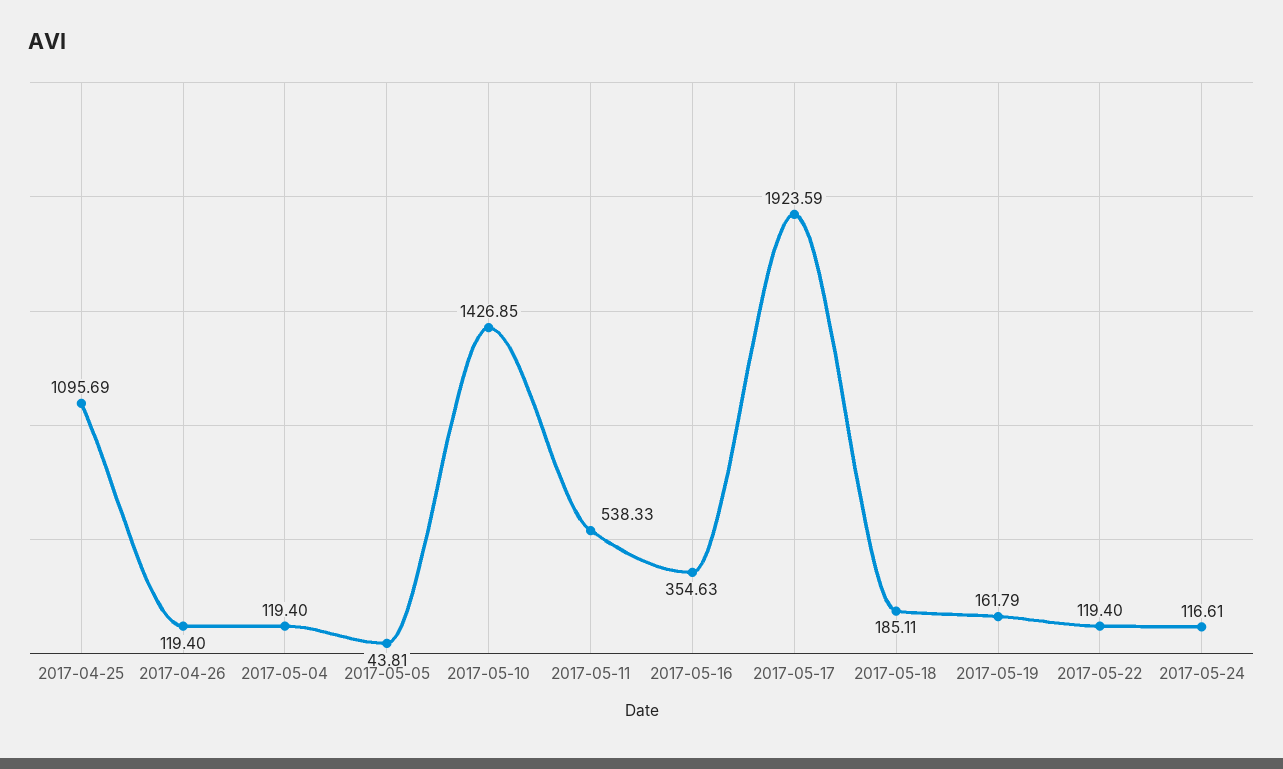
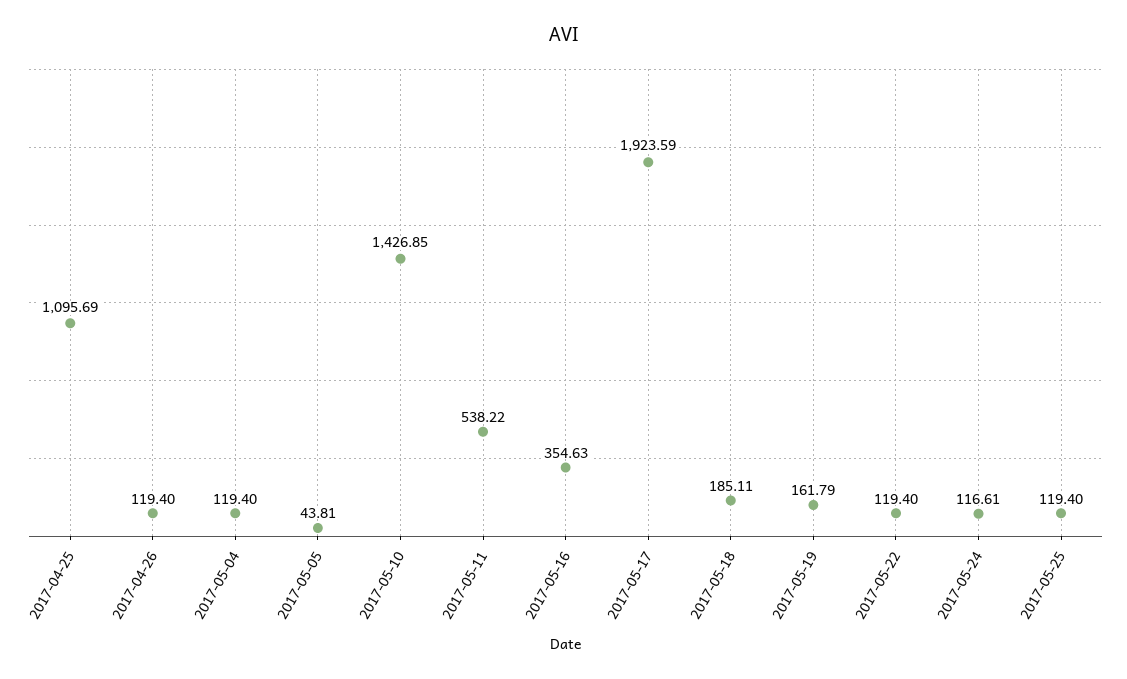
2017-05-11: 538.33 -> 538.22
2017-05-25: none -> 119.4

